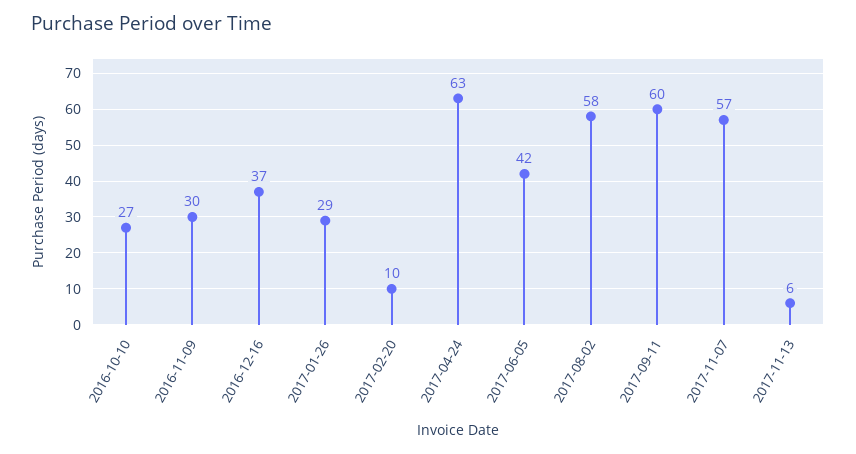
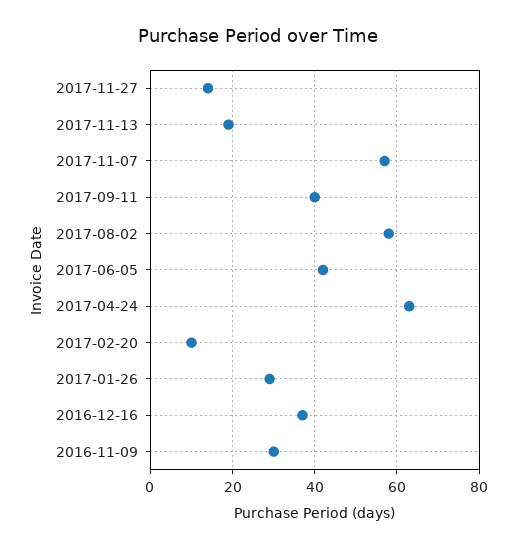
2016-10-10: 27 -> none
2017-09-11: 60 -> 40
2017-11-13: 6 -> 20
2017-11-27: none -> 15

